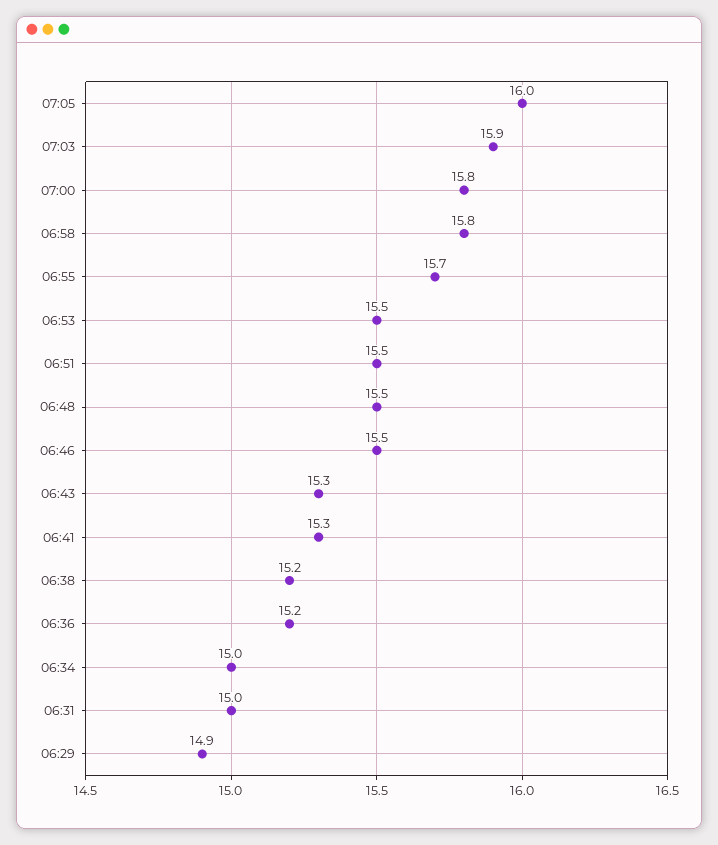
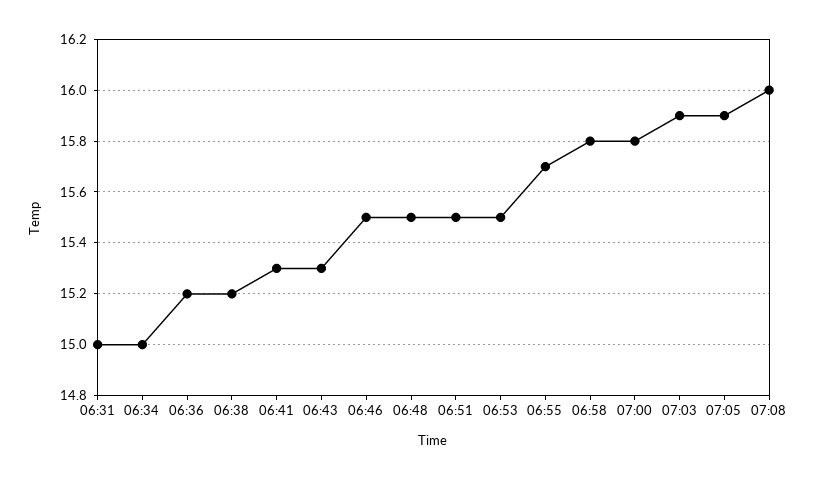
07:05: 16 -> 15.9
06:29: 14.9 -> none
07:08: none -> 16

